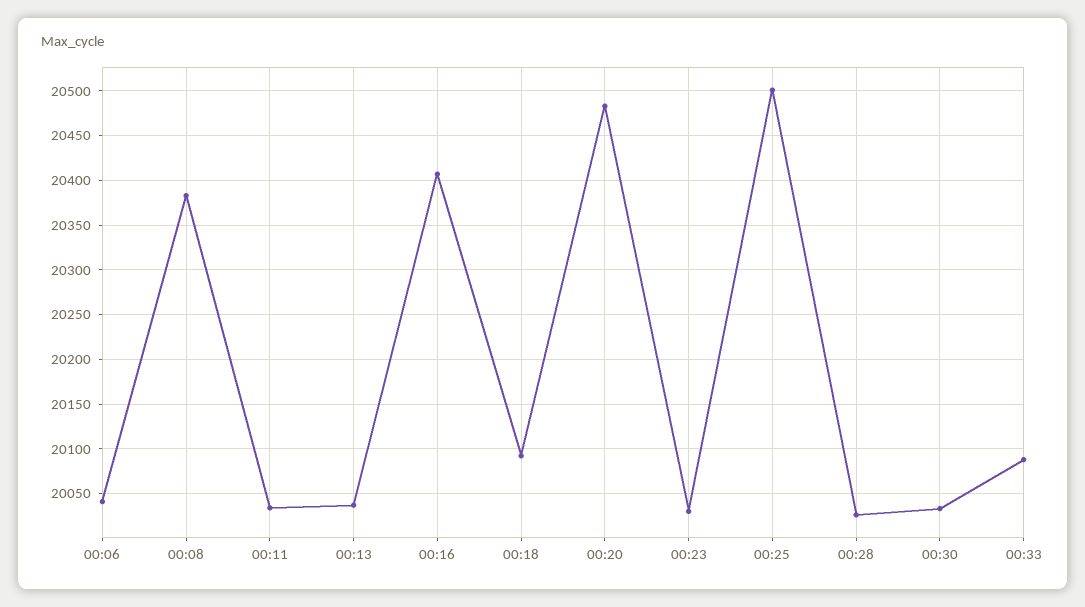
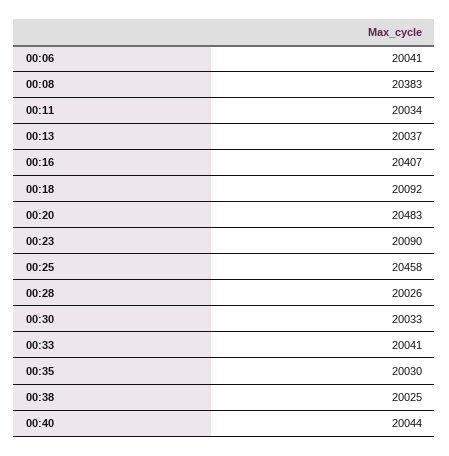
00:23: 20030 -> 20090
00:25: 20500 -> 20458
00:33: 20090 -> 20041
00:35: none -> 20030
00:38: none -> 20025
00:40: none -> 20044

